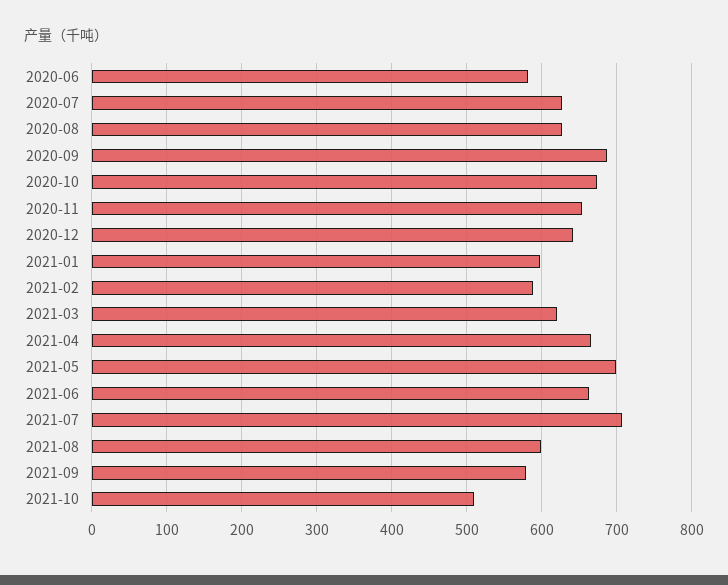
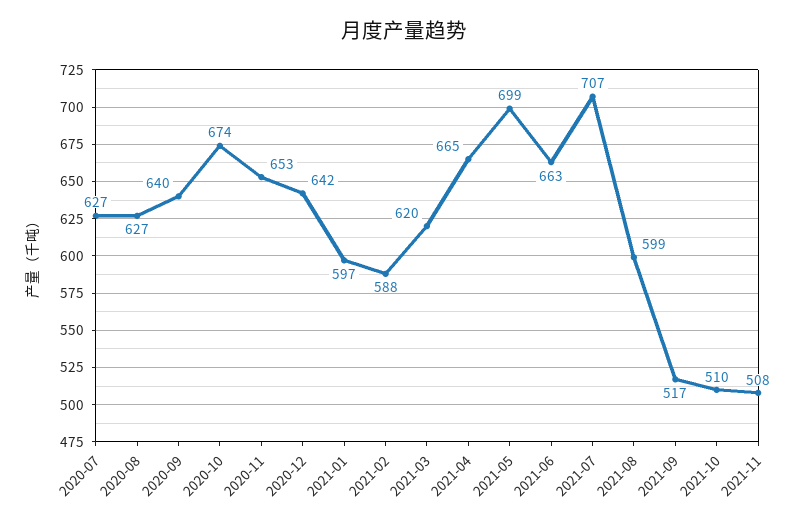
2020-06: 580 -> none
2020-09: 690 -> 640
2021-09: 580 -> 517
2021-11: none -> 508

